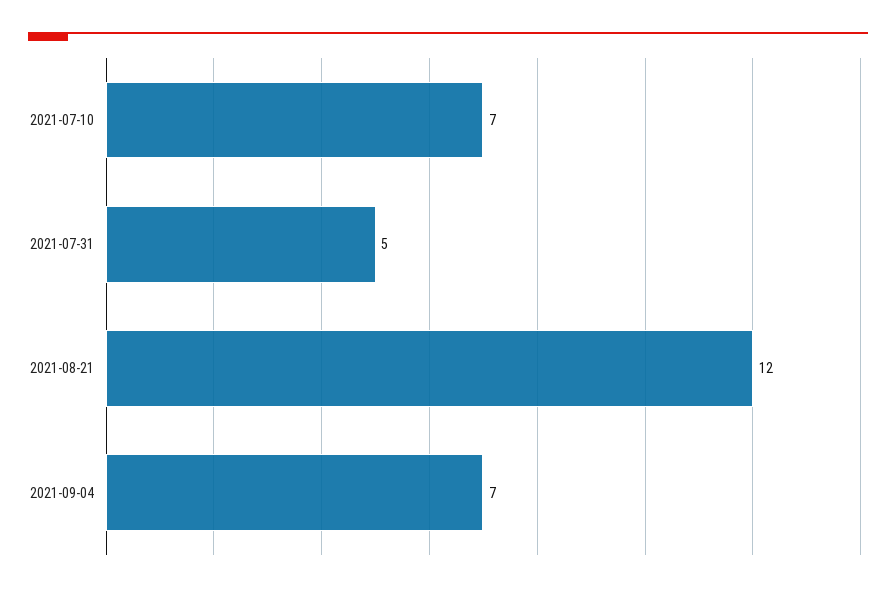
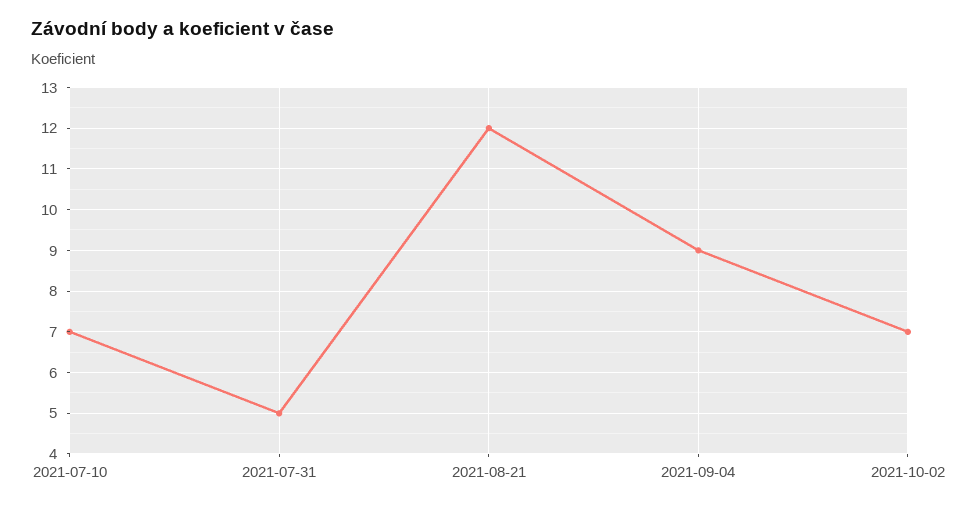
2021-09-04: 7 -> 9
2021-10-02: none -> 7

